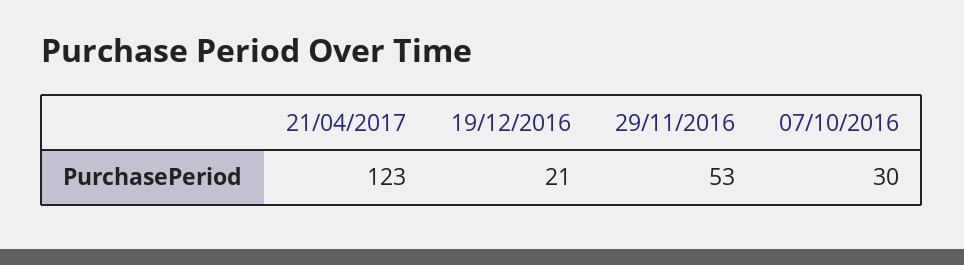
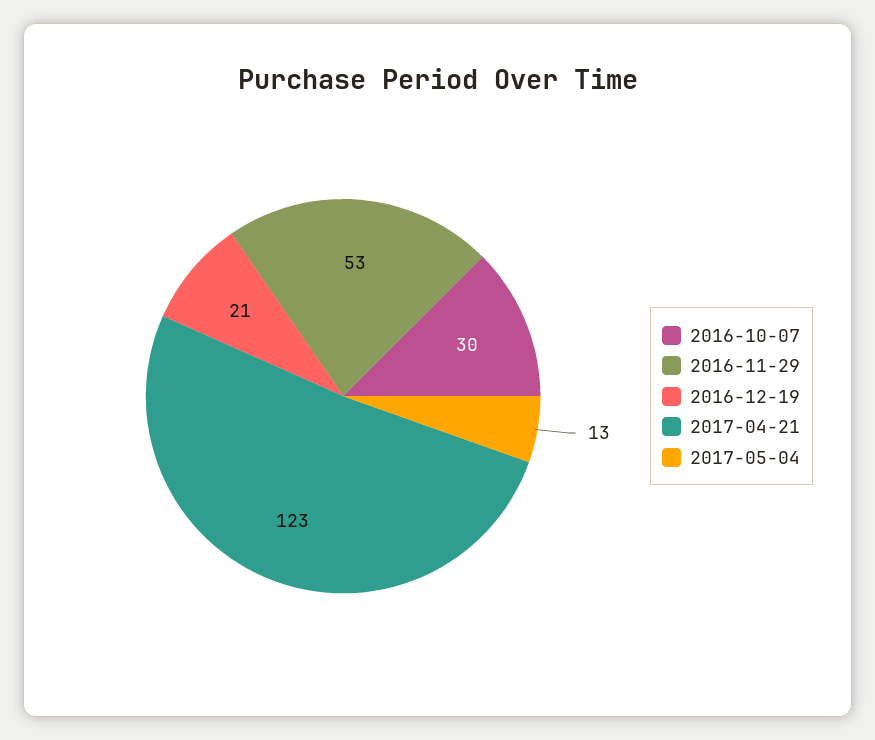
2017-05-04: none -> 13

